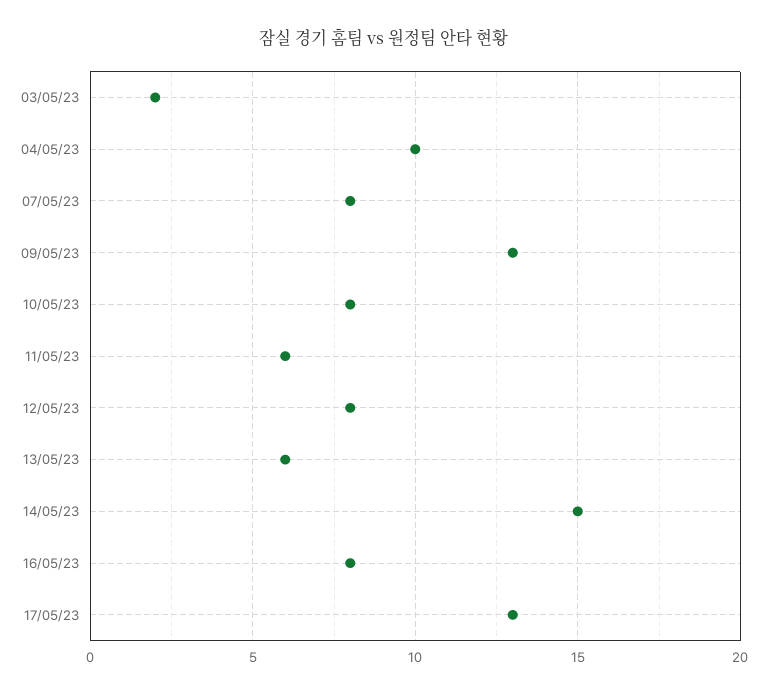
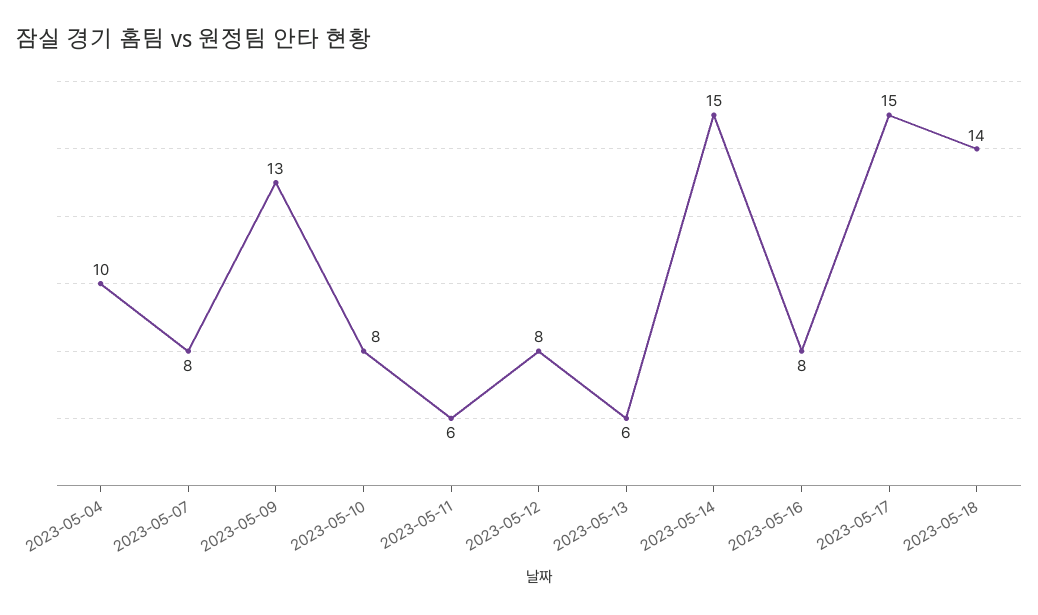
03/05/23: 2 -> none
17/05/23: 13 -> 15
2023-05-18: none -> 14

